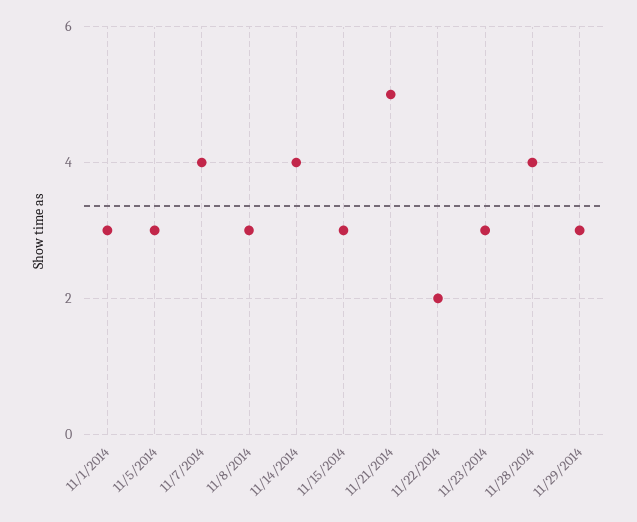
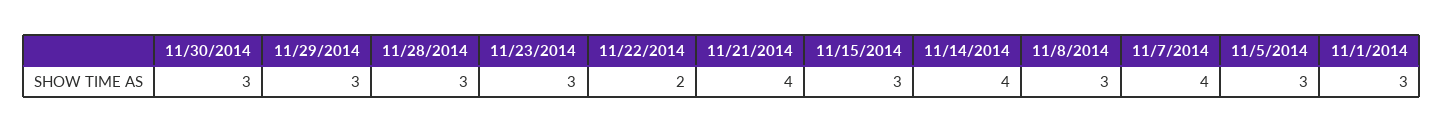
11/21/2014: 5 -> 4
11/28/2014: 4 -> 3
11/30/2014: none -> 3

